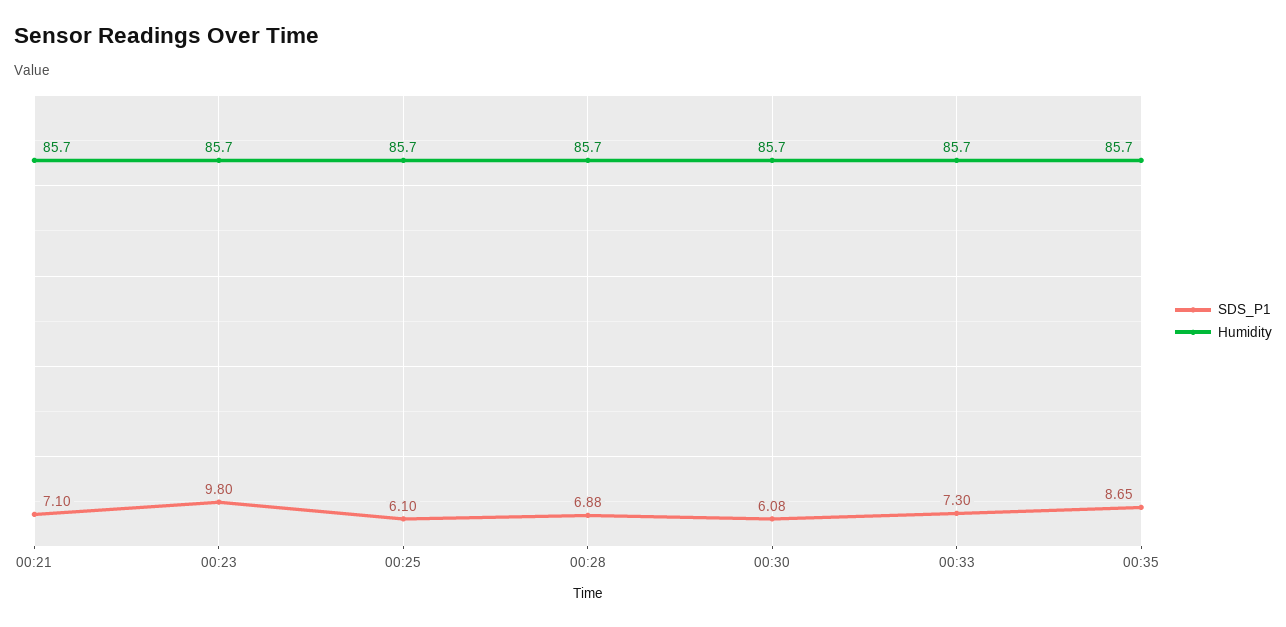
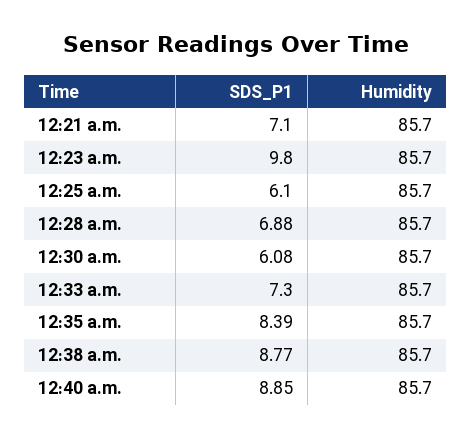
SDS_P1, 00:35: 8.65 -> 8.39
SDS_P1, 12:38 a.m.: none -> 8.77
Humidity, 12:38 a.m.: none -> 85.7
SDS_P1, 12:40 a.m.: none -> 8.85
Humidity, 12:40 a.m.: none -> 85.7

